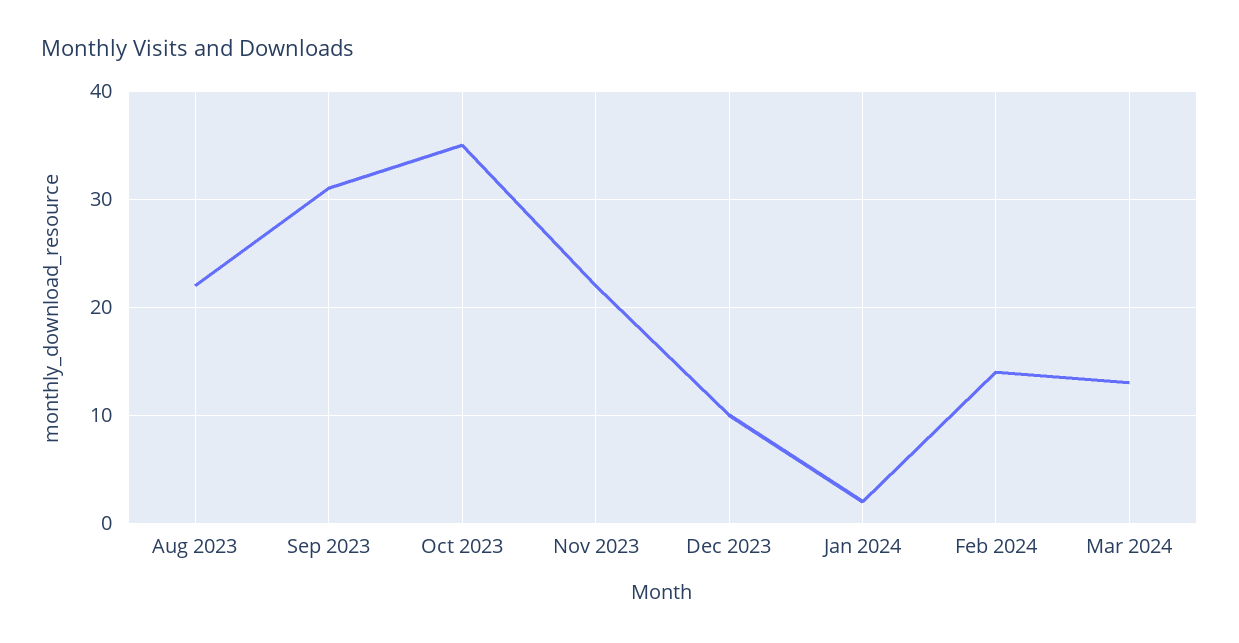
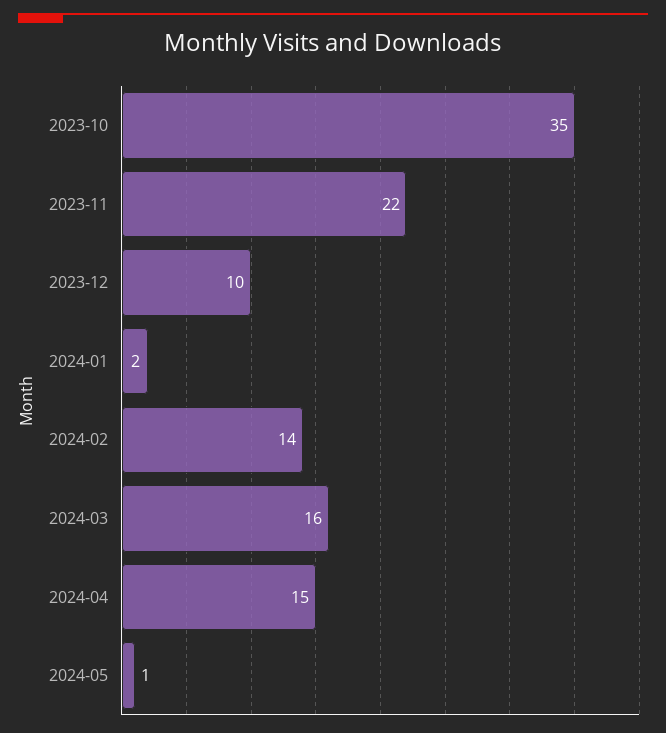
Aug 2023: 22 -> none
Sep 2023: 31 -> none
Mar 2024: 13 -> 16
2024-04: none -> 15
2024-05: none -> 1

